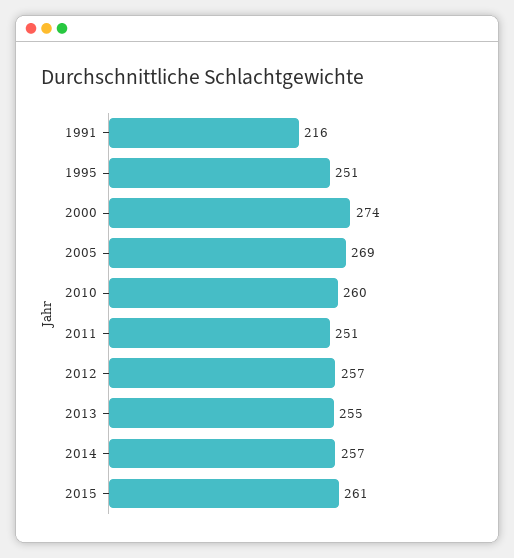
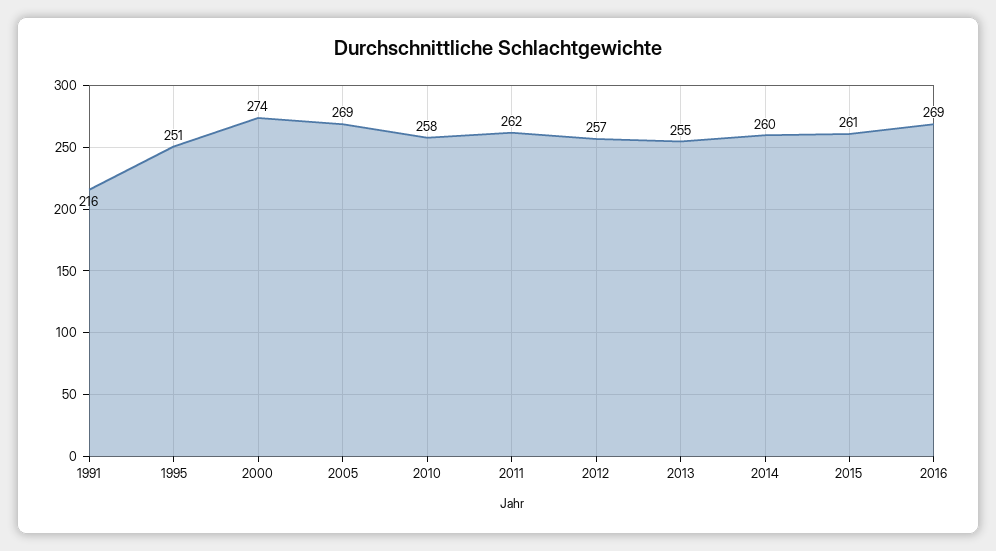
2010: 260 -> 258
2011: 251 -> 262
2014: 257 -> 260
2016: none -> 269

